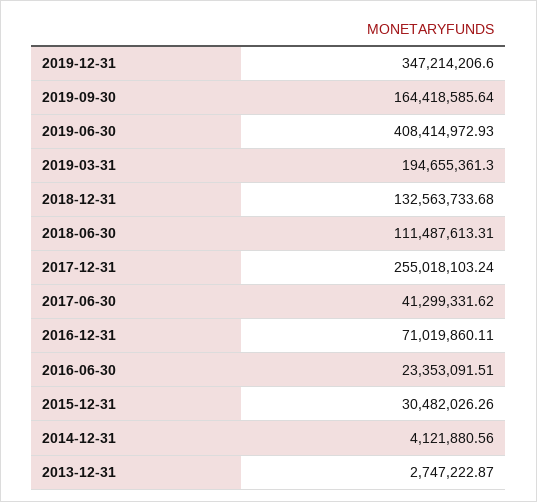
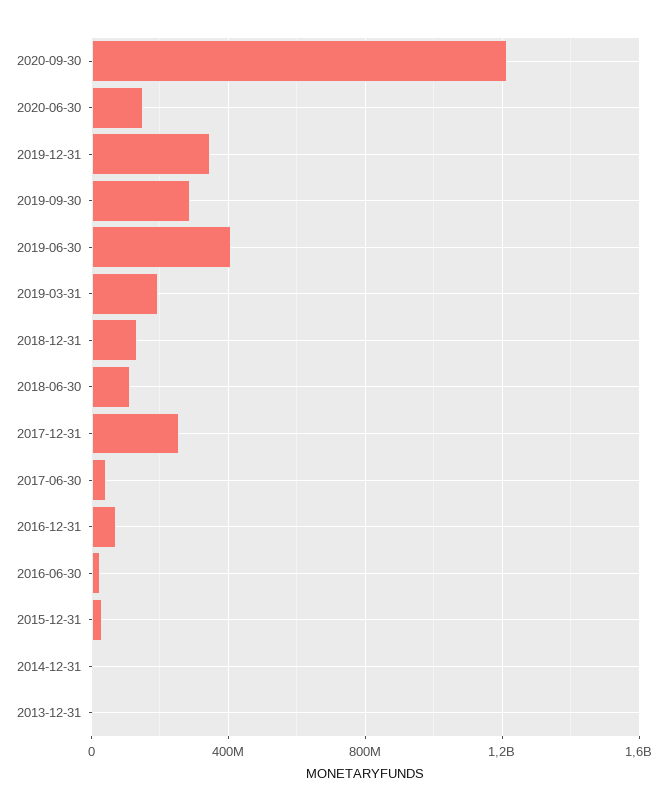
2019-09-30: 164418585.64 -> 300000000
2020-09-30: none -> 1200000000
2020-06-30: none -> 150000000

